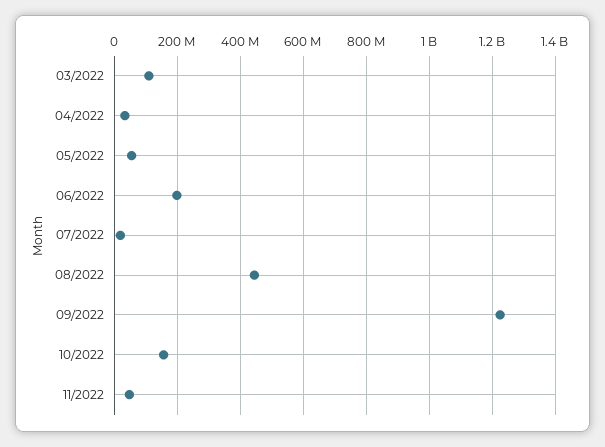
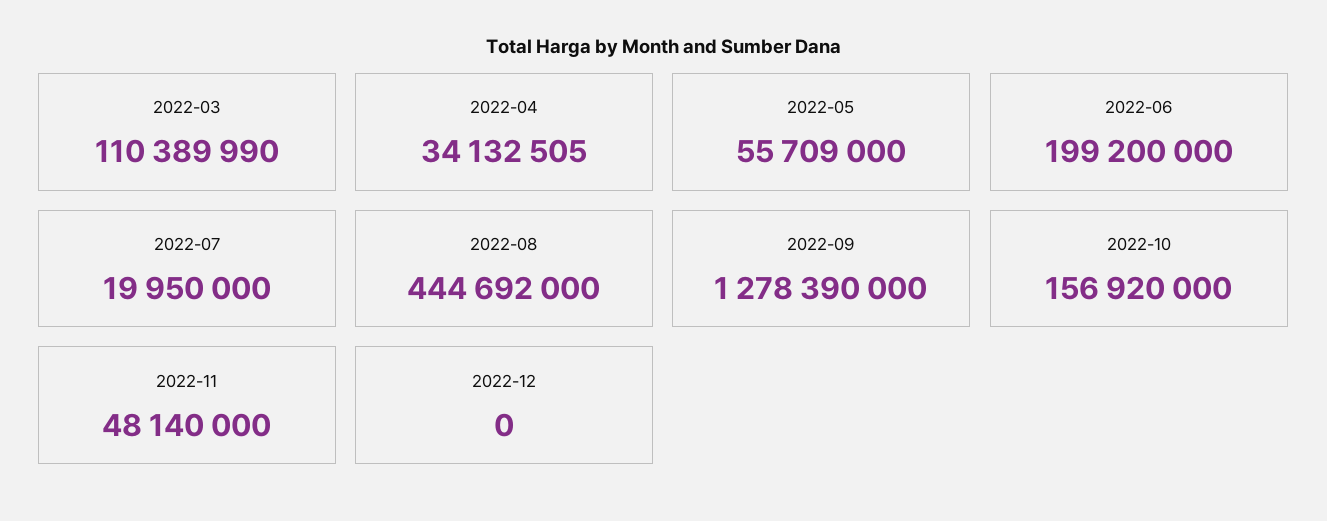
09/2022: 1220000000 -> 1278390000
2022-12: none -> 0

